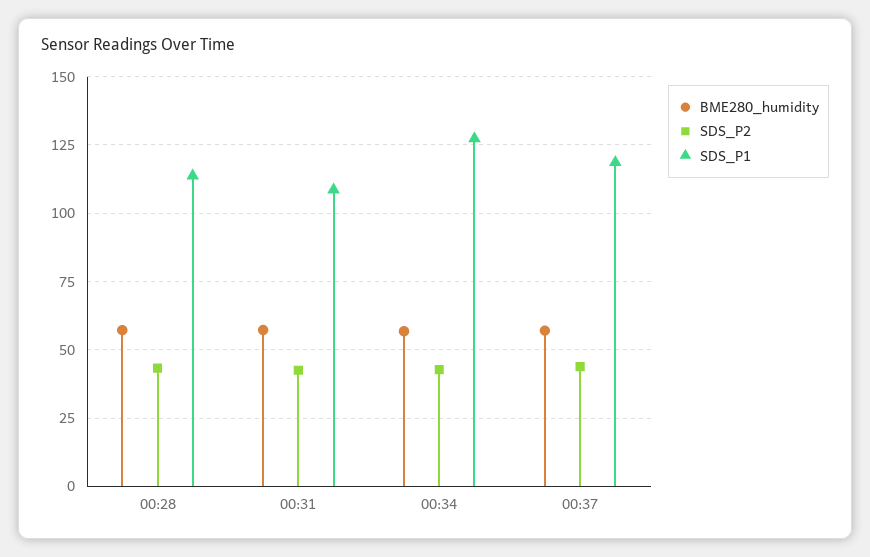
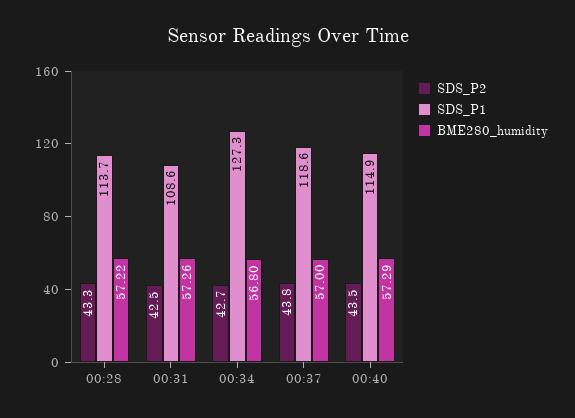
SDS_P2, 00:40: none -> 43.5
SDS_P1, 00:40: none -> 114.9
BME280_humidity, 00:40: none -> 57.29

